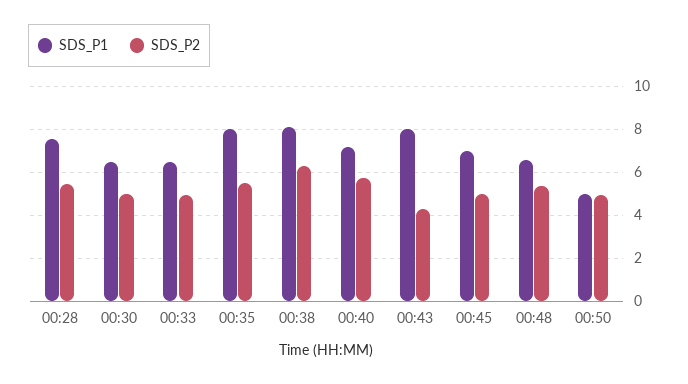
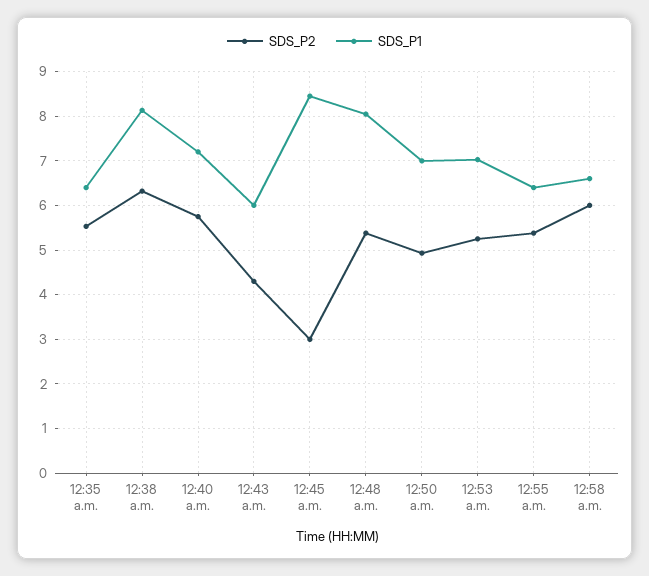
SDS_P1, 00:28: 7.5 -> none
SDS_P2, 00:28: 5.5 -> none
SDS_P1, 00:30: 6.5 -> none
SDS_P2, 00:30: 5 -> none
SDS_P1, 00:33: 6.5 -> none
SDS_P2, 00:33: 5 -> none
SDS_P1, 00:35: 8 -> 6.4
SDS_P1, 00:43: 8 -> 6
SDS_P1, 00:45: 7 -> 8.4
SDS_P2, 00:45: 5 -> 3
SDS_P1, 00:48: 6.5 -> 8
SDS_P1, 00:50: 5 -> 7
SDS_P2, 12:53 a.m.: none -> 5.2
SDS_P1, 12:53 a.m.: none -> 7
SDS_P2, 12:55 a.m.: none -> 5.4
SDS_P1, 12:55 a.m.: none -> 6.4
SDS_P2, 12:58 a.m.: none -> 6
SDS_P1, 12:58 a.m.: none -> 6.6

